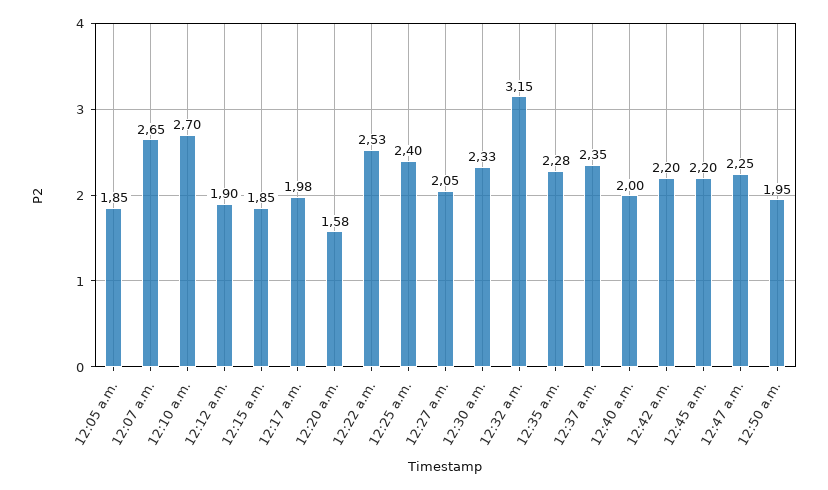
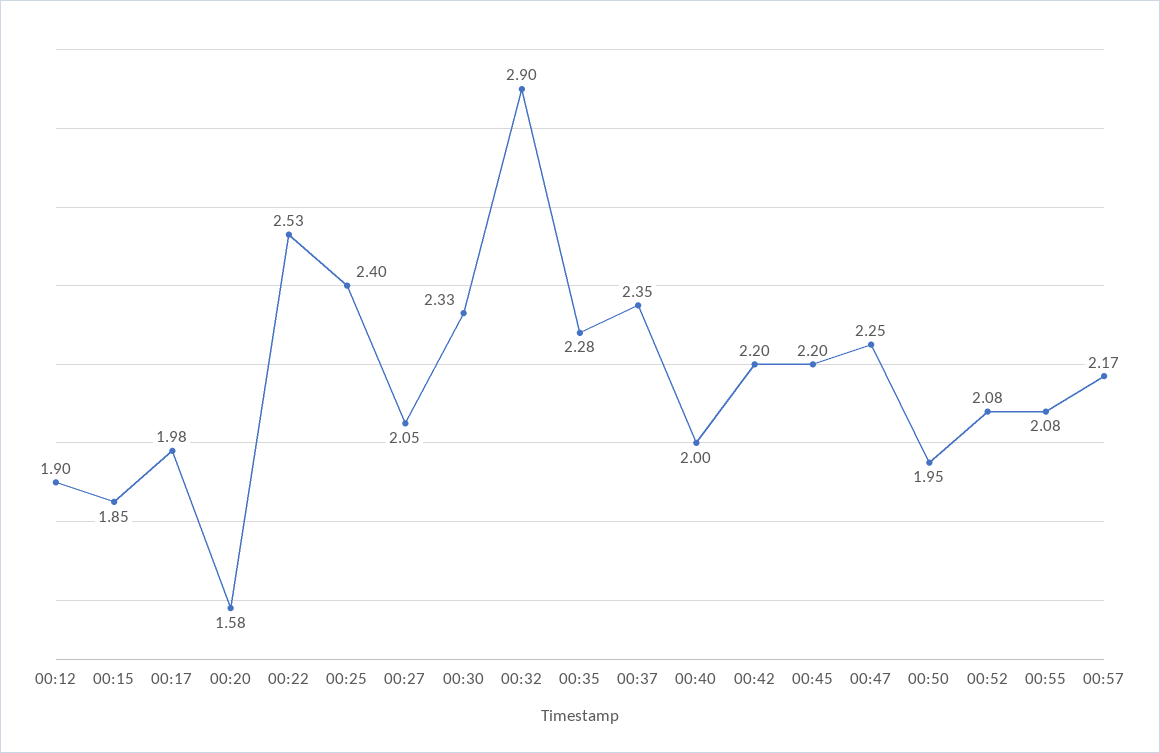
12:05 a.m.: 1.85 -> none
12:07 a.m.: 2.65 -> none
12:10 a.m.: 2.7 -> none
12:32 a.m.: 3.15 -> 2.9
00:52: none -> 2.08
00:55: none -> 2.08
00:57: none -> 2.17

